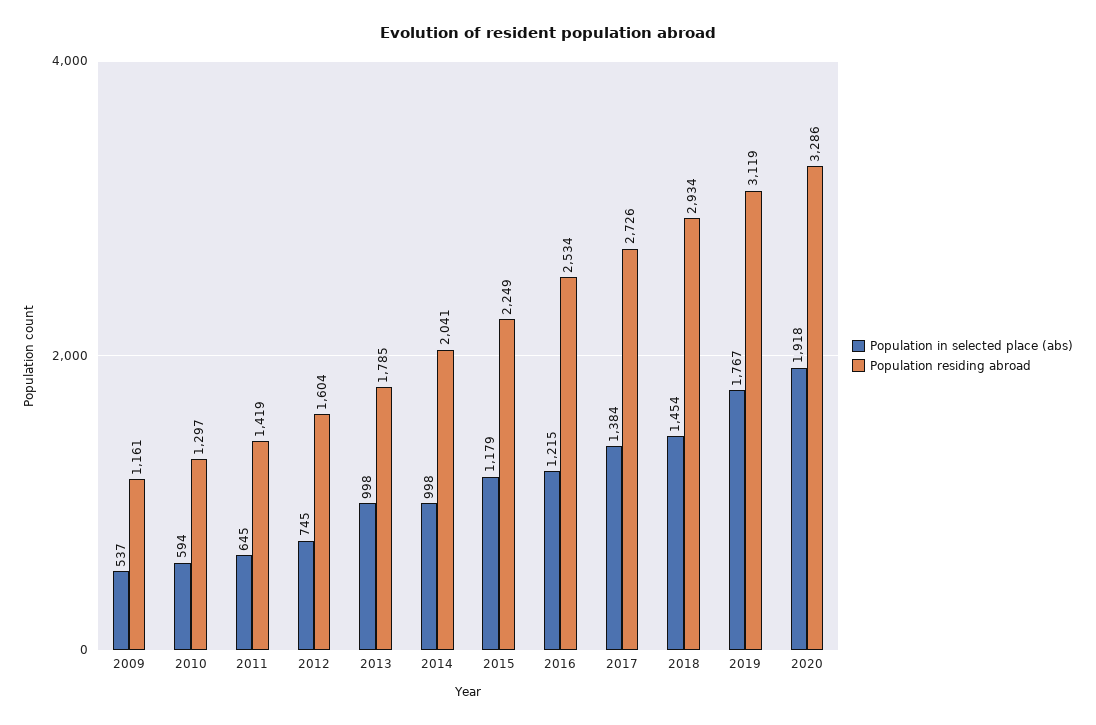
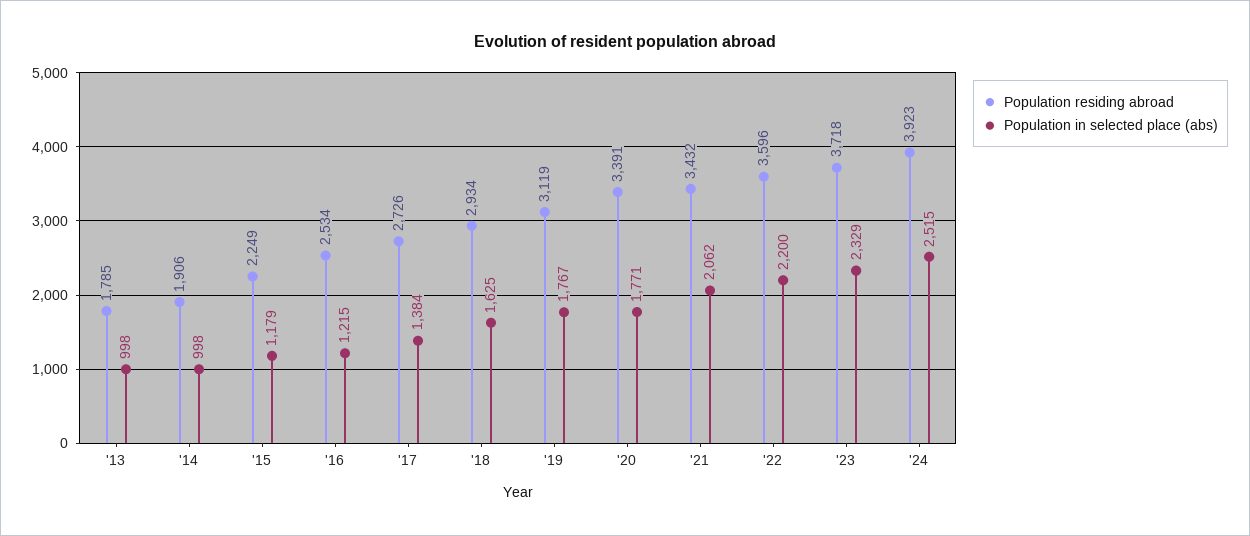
Population in selected place (abs), 2009: 537 -> none
Population residing abroad, 2009: 1161 -> none
Population in selected place (abs), 2010: 594 -> none
Population residing abroad, 2010: 1297 -> none
Population in selected place (abs), 2011: 645 -> none
Population residing abroad, 2011: 1419 -> none
Population in selected place (abs), 2012: 745 -> none
Population residing abroad, 2012: 1604 -> none
Population residing abroad, 2014: 2041 -> 1906
Population in selected place (abs), 2018: 1454 -> 1625
Population in selected place (abs), 2020: 1918 -> 1771
Population residing abroad, 2020: 3286 -> 3391
Population residing abroad, '21: none -> 3432
Population in selected place (abs), '21: none -> 2062
Population residing abroad, '22: none -> 3596
Population in selected place (abs), '22: none -> 2200
Population residing abroad, '23: none -> 3718
Population in selected place (abs), '23: none -> 2329
Population residing abroad, '24: none -> 3923
Population in selected place (abs), '24: none -> 2515

